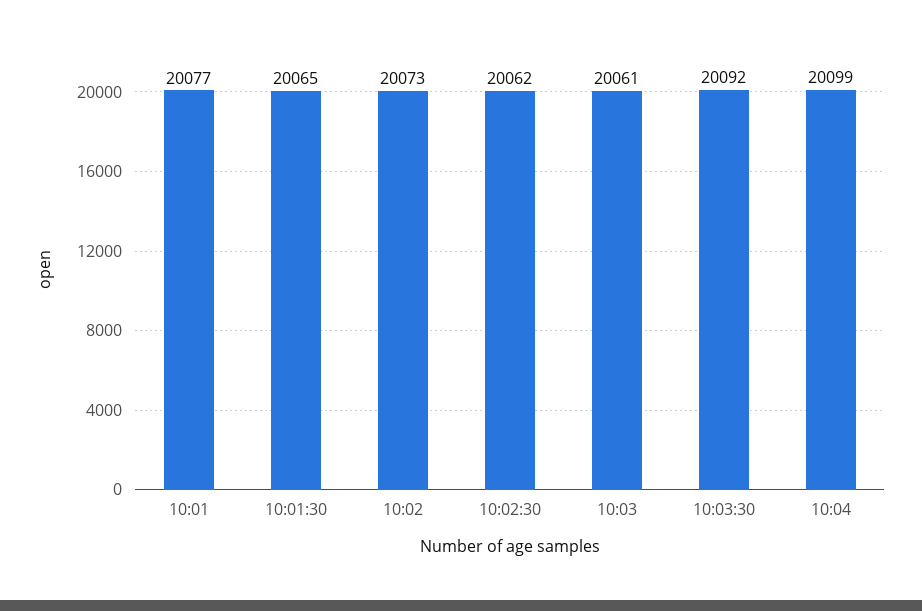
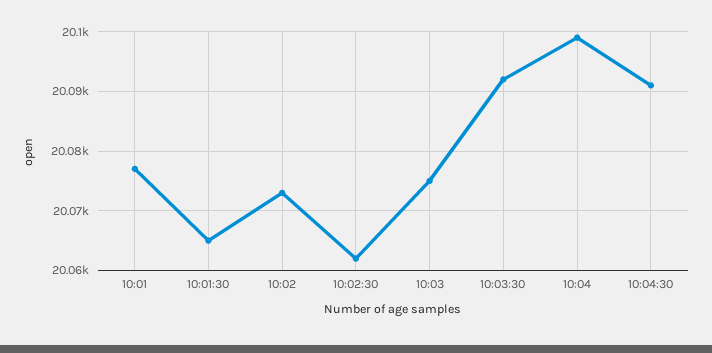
10:03: 20061 -> 20075
10:04:30: none -> 20090

